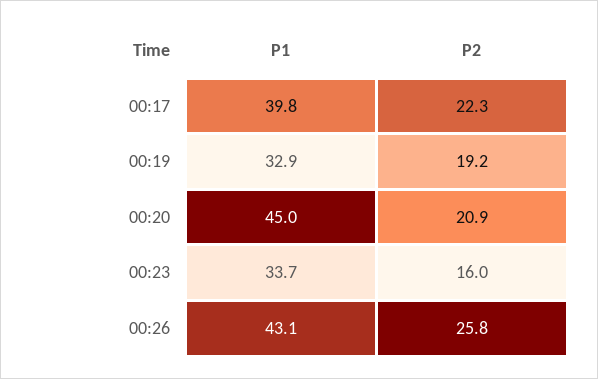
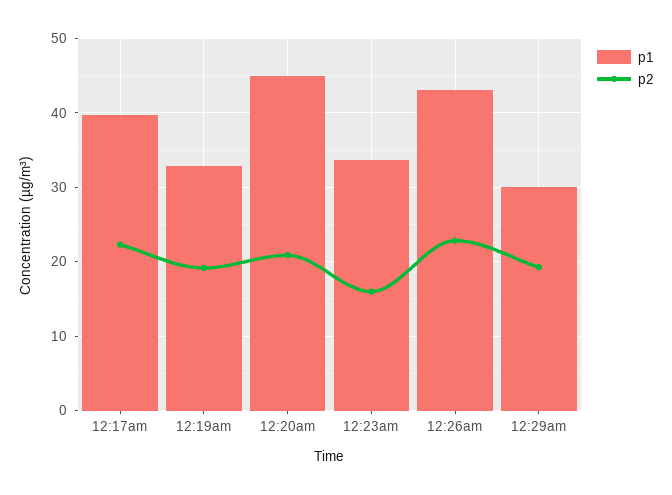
P2, 00:26: 25.8 -> 23
P1, 12:29am: none -> 30
P2, 12:29am: none -> 19

